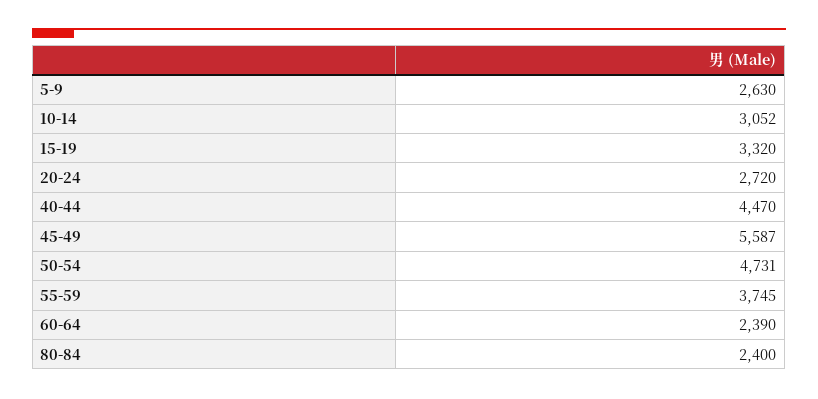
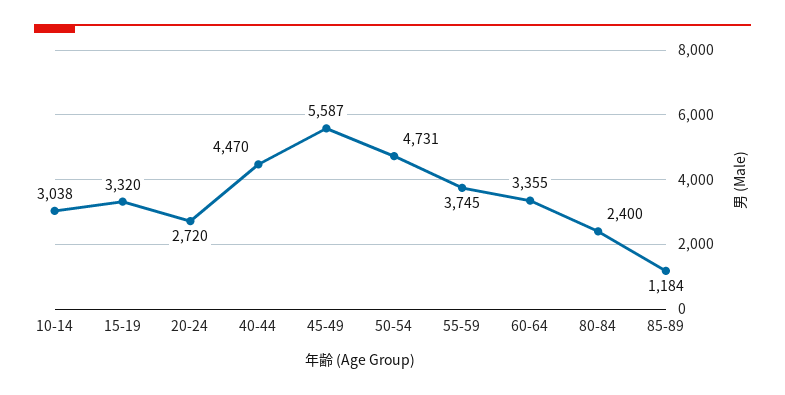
5-9: 2630 -> none
10-14: 3052 -> 3038
60-64: 2390 -> 3355
85-89: none -> 1184

